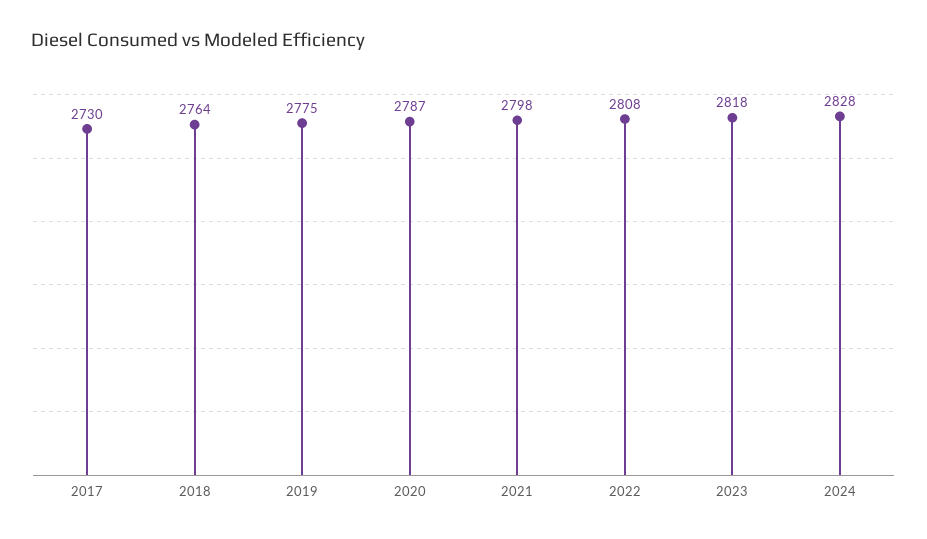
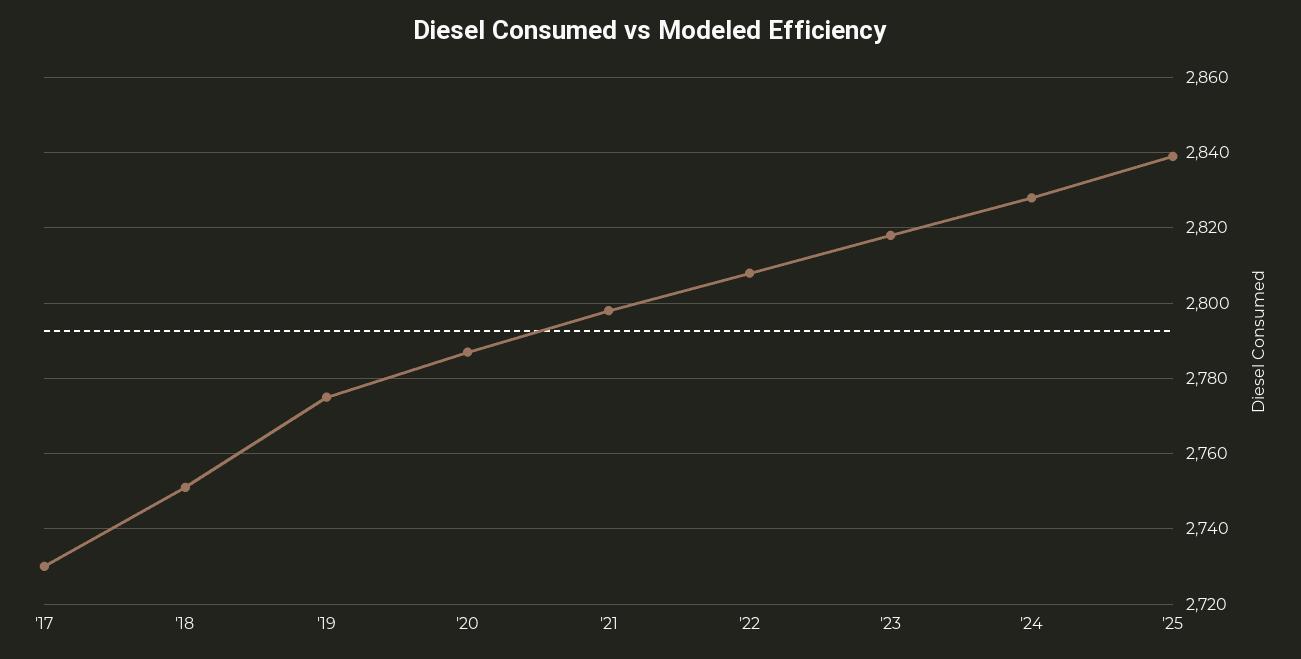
2018: 2764 -> 2750
'25: none -> 2840

